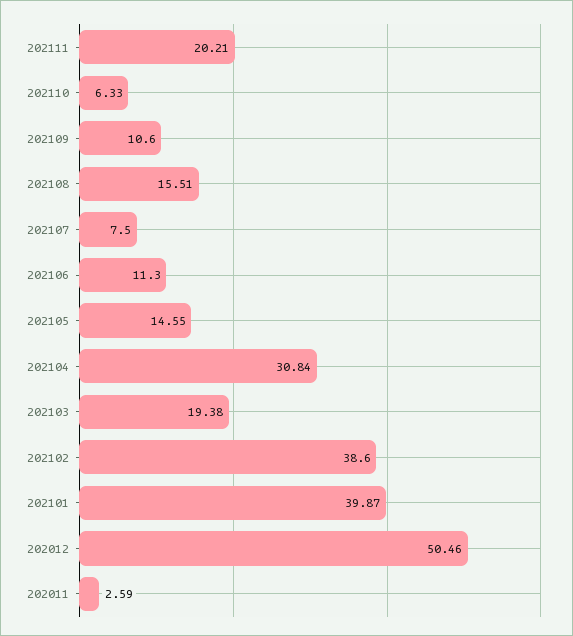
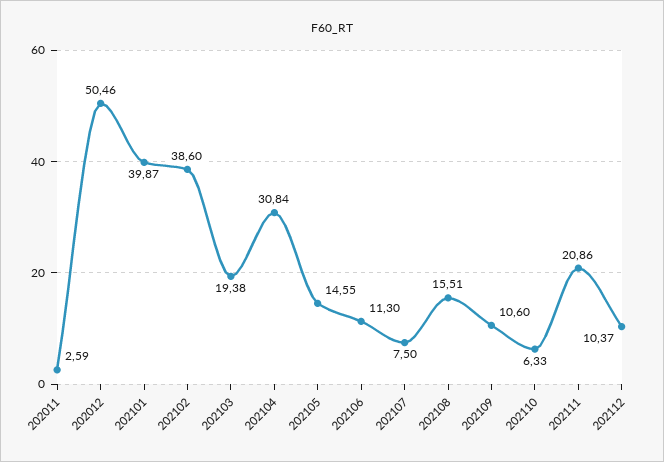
202111: 20.21 -> 20.86
202112: none -> 10.37

